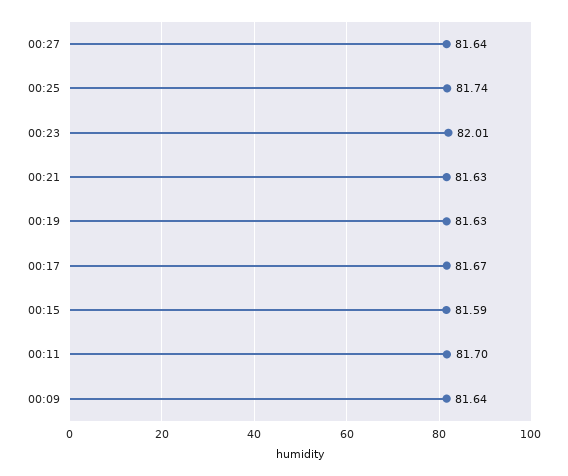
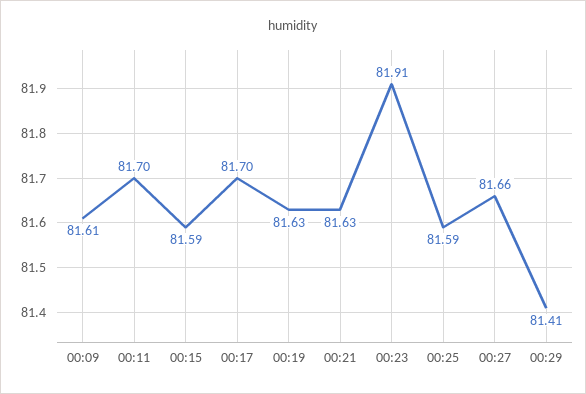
00:27: 81.64 -> 81.66
00:25: 81.74 -> 81.59
00:23: 82.01 -> 81.91
00:17: 81.67 -> 81.7
00:09: 81.64 -> 81.61
00:29: none -> 81.41

